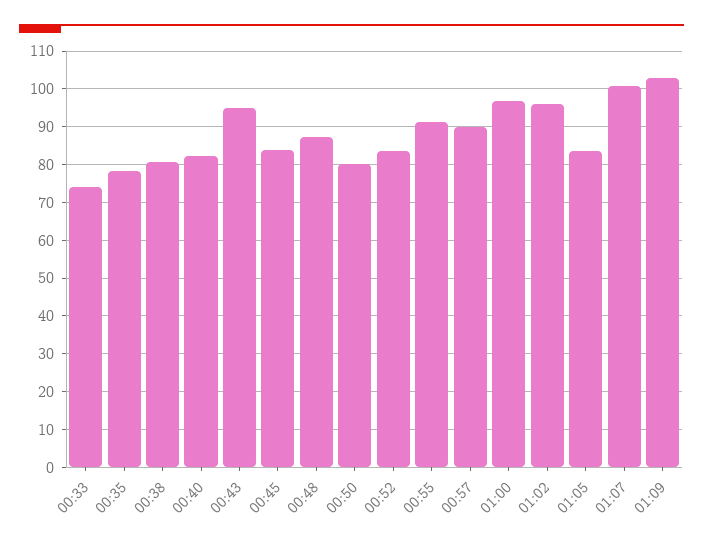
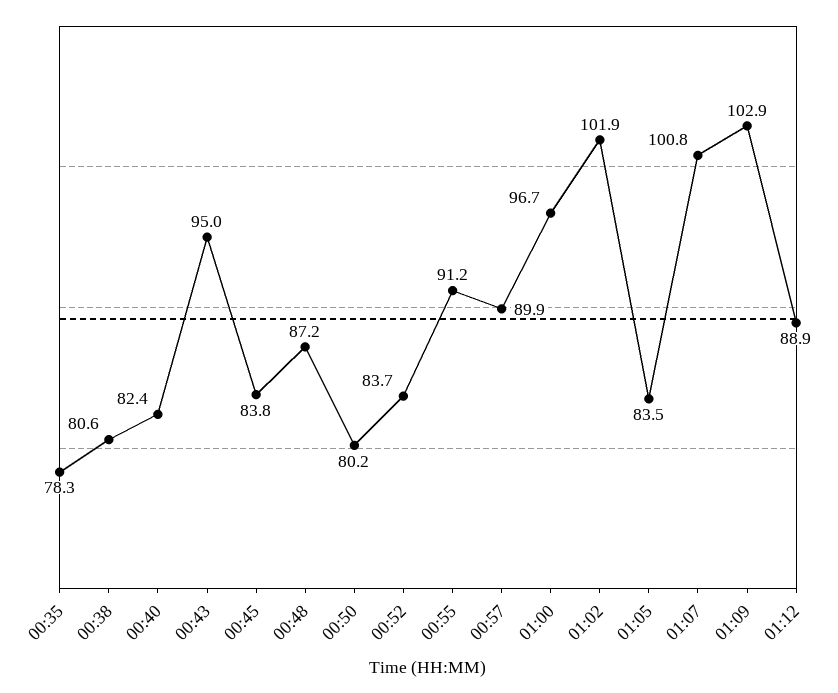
00:33: 74 -> none
01:02: 96 -> 101.9
01:12: none -> 88.9

